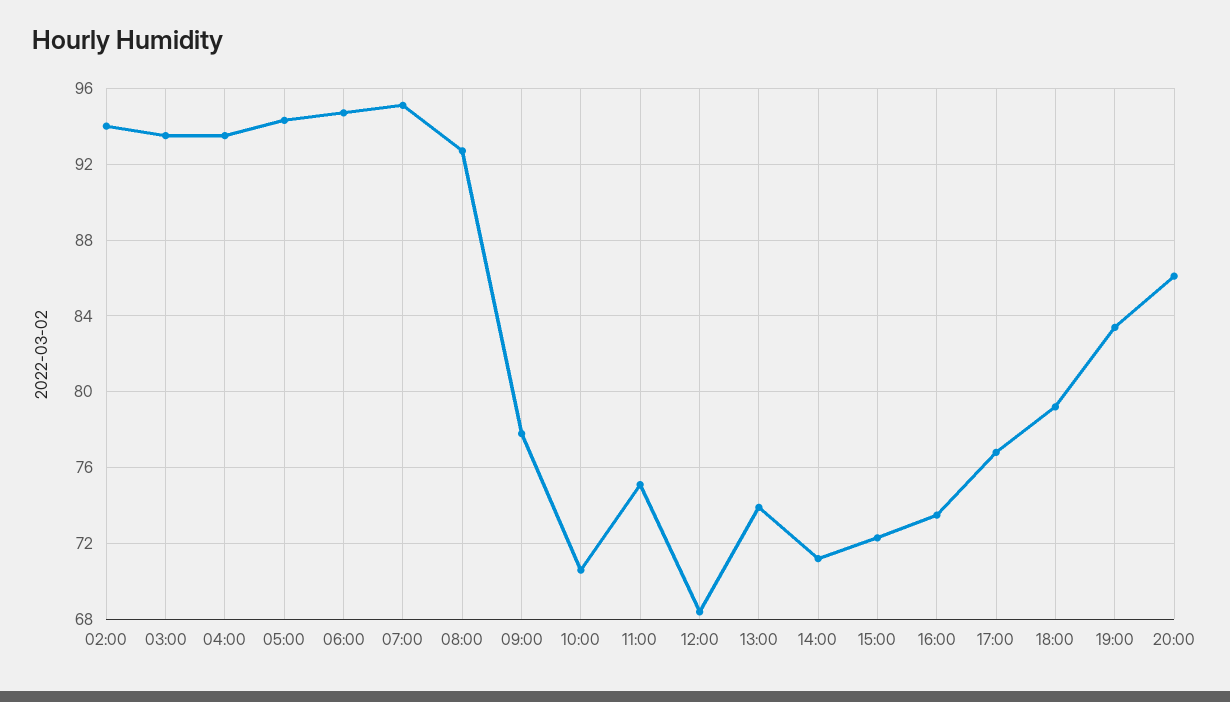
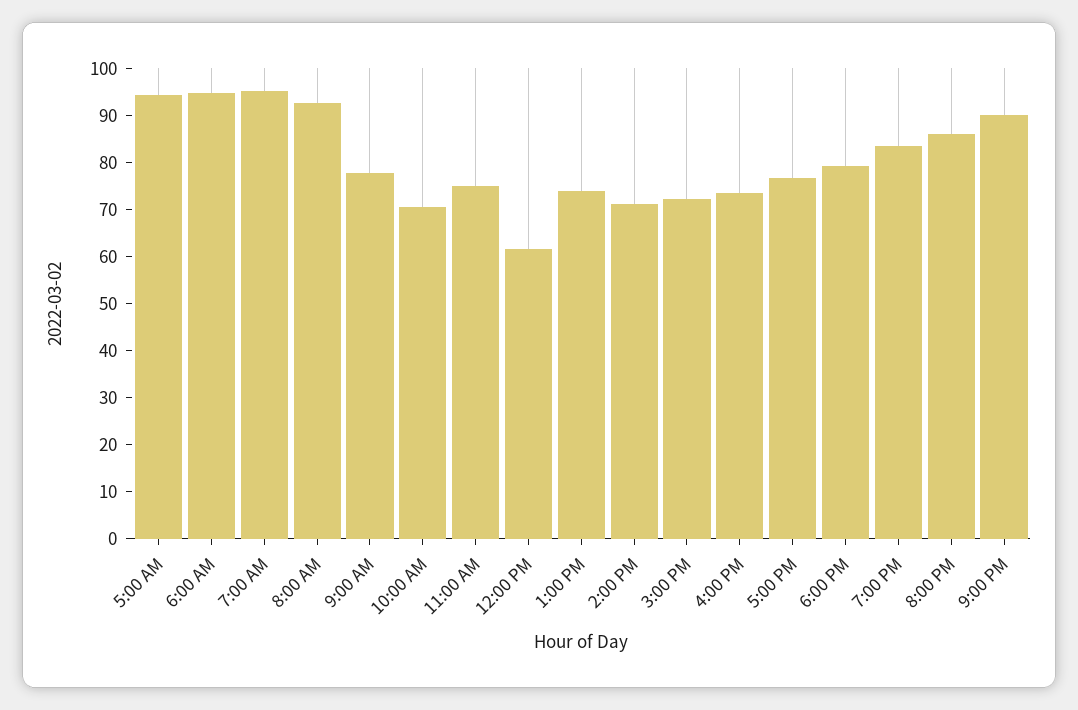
02:00: 94 -> none
03:00: 93.5 -> none
04:00: 93.5 -> none
12:00: 68.5 -> 62
9:00 PM: none -> 90

